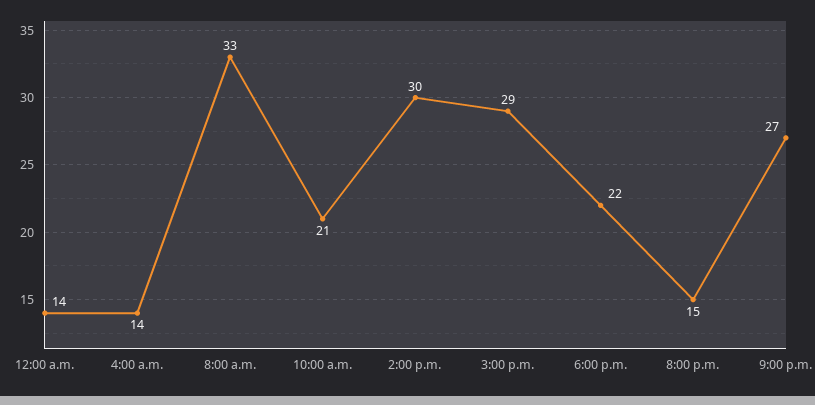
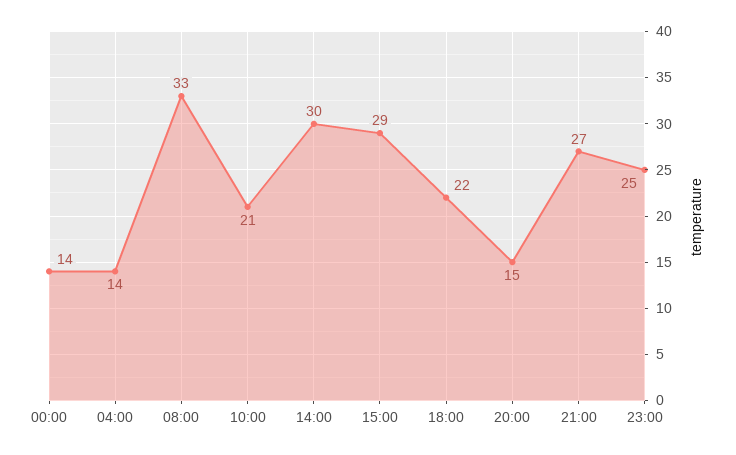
23:00: none -> 25

